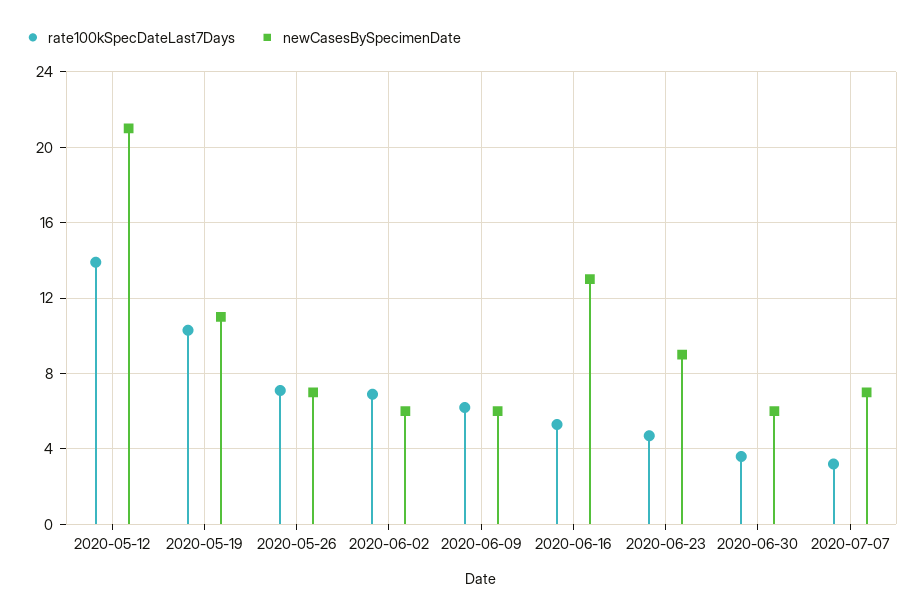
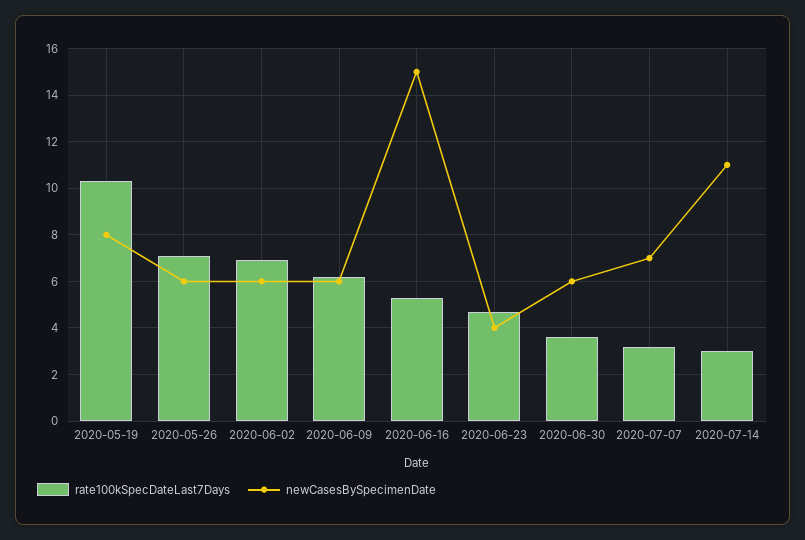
rate100kSpecDateLast7Days, 2020-05-12: 14 -> none
newCasesBySpecimenDate, 2020-05-12: 21 -> none
newCasesBySpecimenDate, 2020-05-19: 11 -> 8
newCasesBySpecimenDate, 2020-05-26: 7 -> 6
newCasesBySpecimenDate, 2020-06-16: 13 -> 15
newCasesBySpecimenDate, 2020-06-23: 9 -> 4
rate100kSpecDateLast7Days, 2020-07-14: none -> 3
newCasesBySpecimenDate, 2020-07-14: none -> 11

